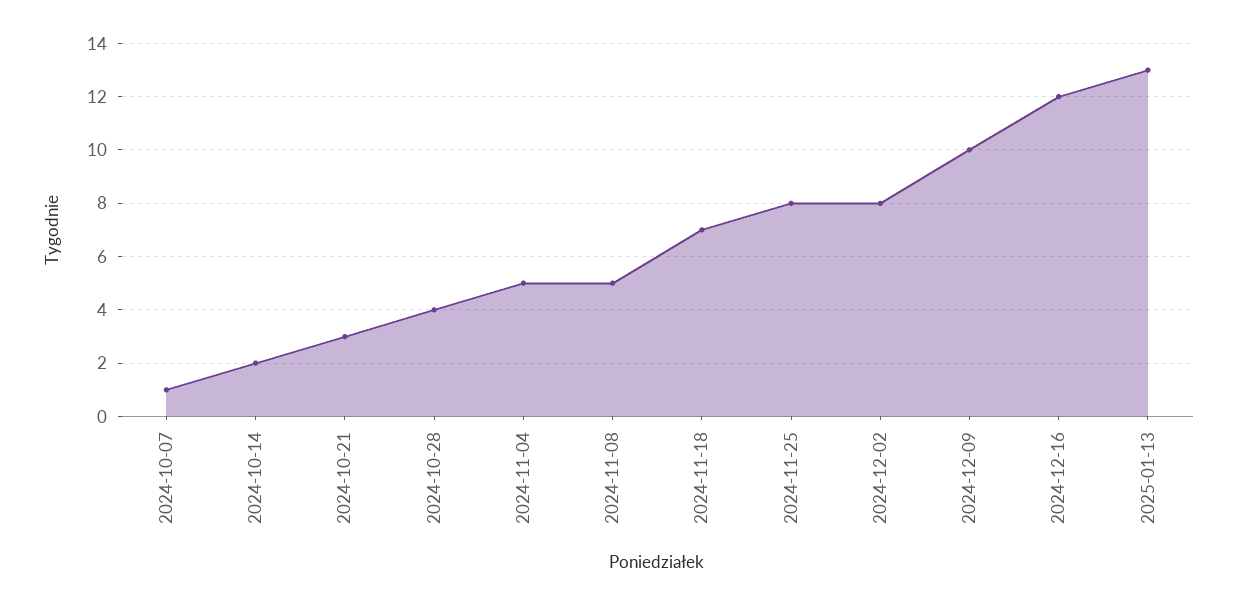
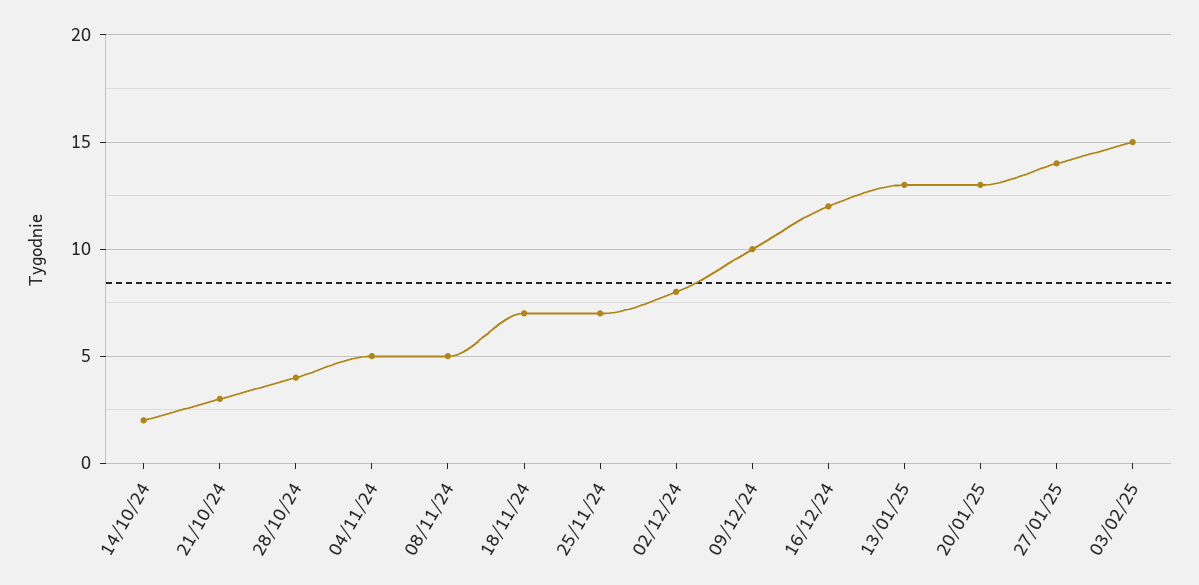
2024-10-07: 1 -> none
2024-11-25: 8 -> 7
20/01/25: none -> 13
27/01/25: none -> 14
03/02/25: none -> 15

